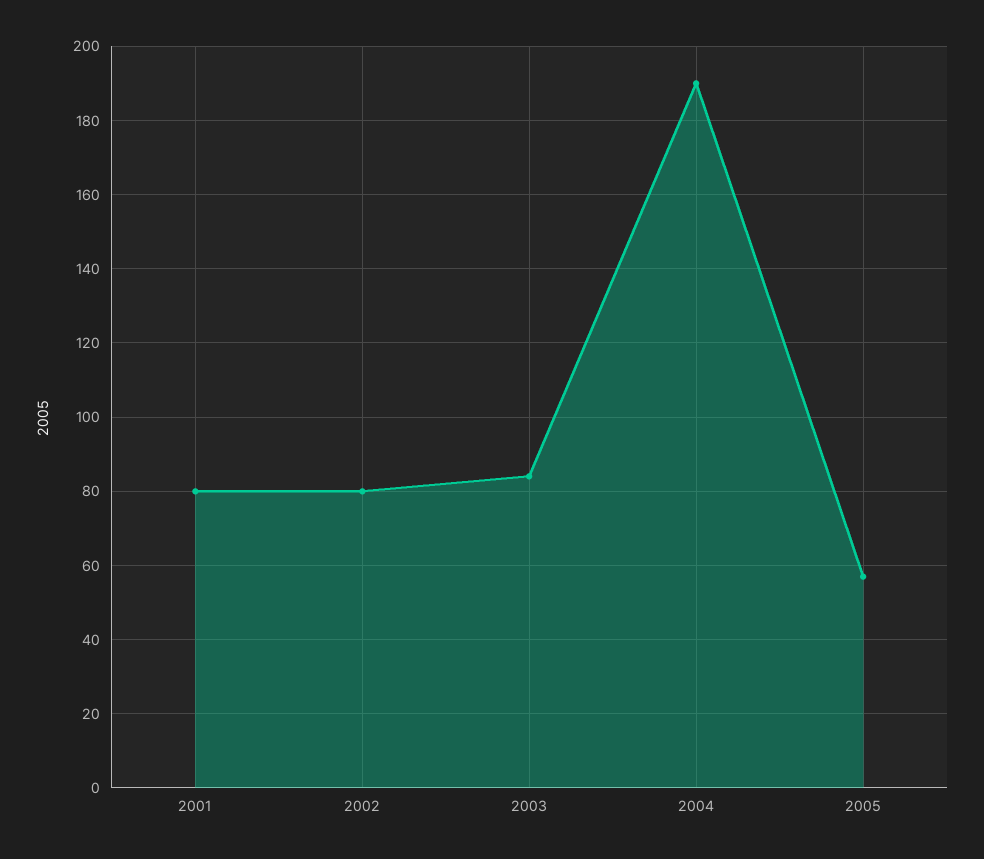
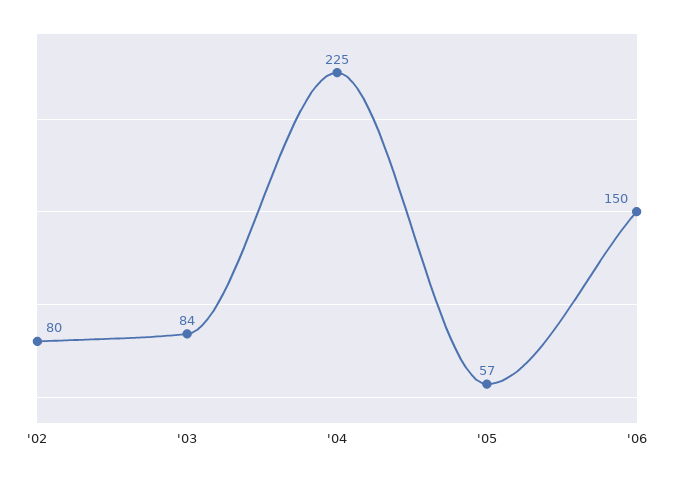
2001: 80 -> none
2004: 190 -> 225
'06: none -> 150

